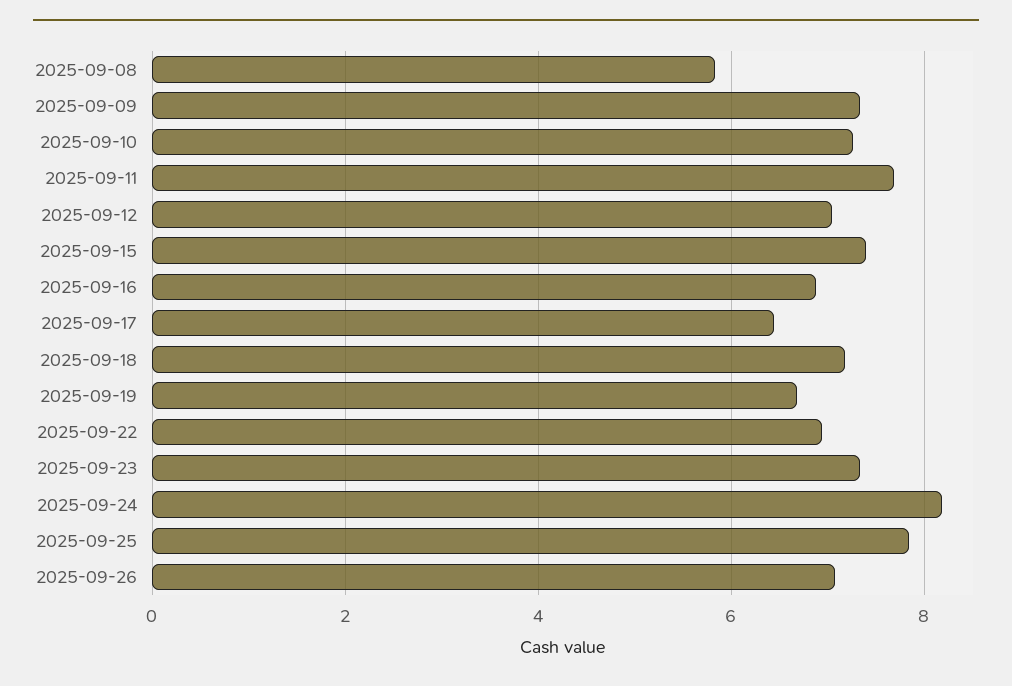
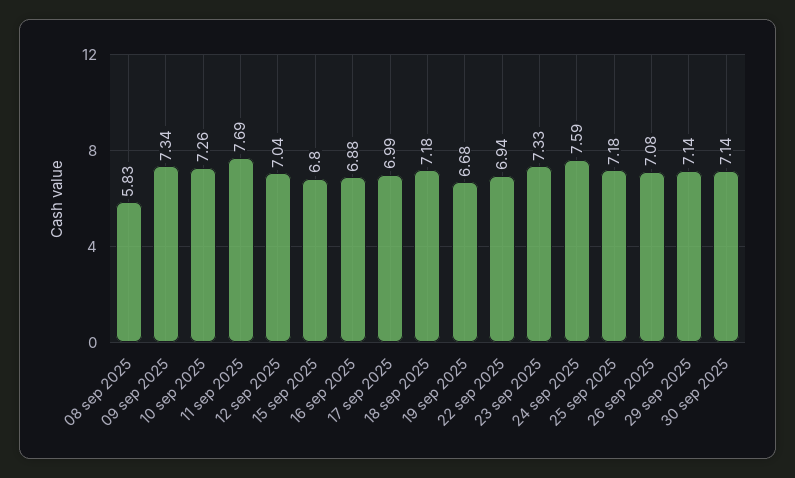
2025-09-15: 7.4 -> 6.8
2025-09-17: 6.4 -> 6.99
2025-09-24: 8.2 -> 7.59
2025-09-25: 7.8 -> 7.18
29 sep 2025: none -> 7.14
30 sep 2025: none -> 7.14

